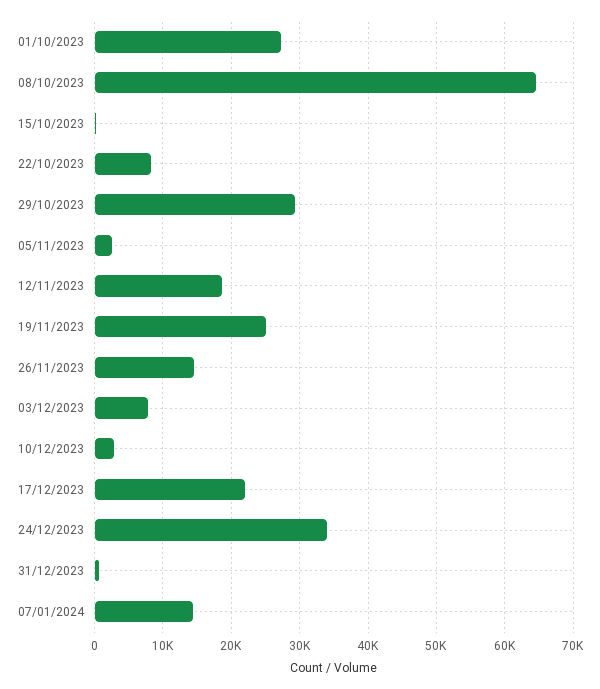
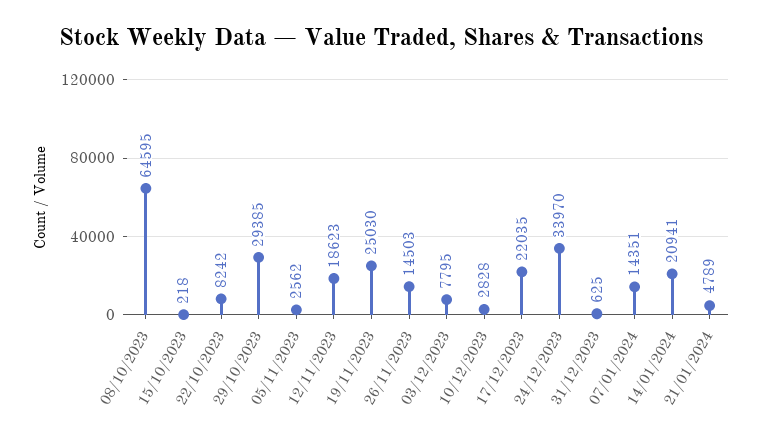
01/10/2023: 27000 -> none
14/01/2024: none -> 20941
21/01/2024: none -> 4789

